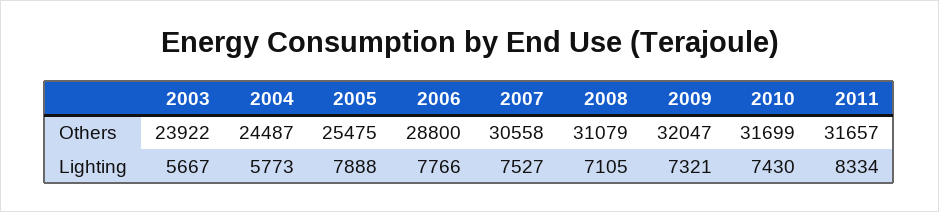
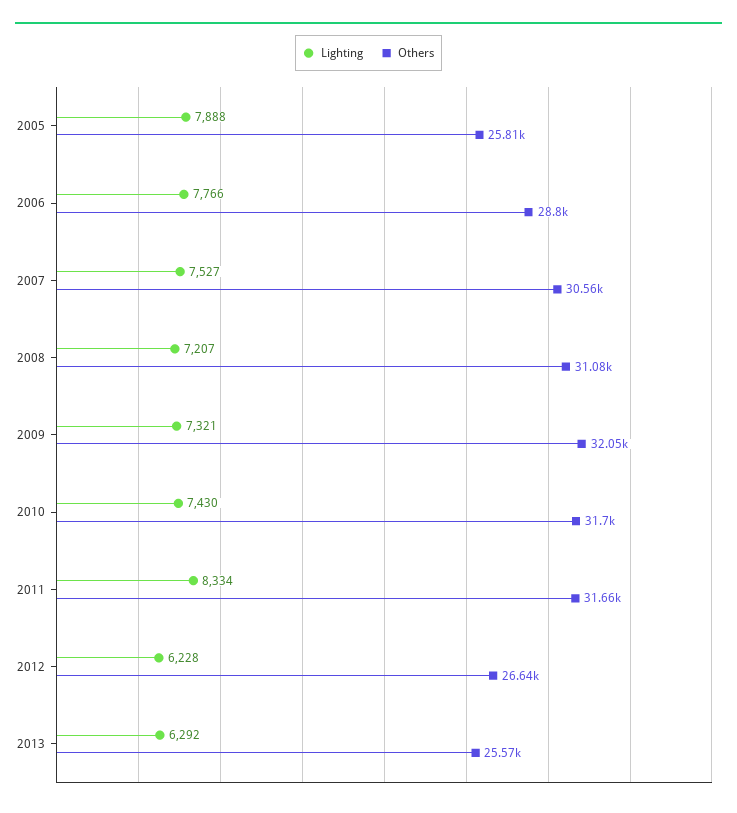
Others, 2003: 23922 -> none
Others, 2004: 24487 -> none
Others, 2005: 25475 -> 25810
Lighting, 2003: 5667 -> none
Lighting, 2004: 5773 -> none
Lighting, 2008: 7105 -> 7207
Lighting, 2012: none -> 6228
Others, 2012: none -> 26640
Lighting, 2013: none -> 6292
Others, 2013: none -> 25570

